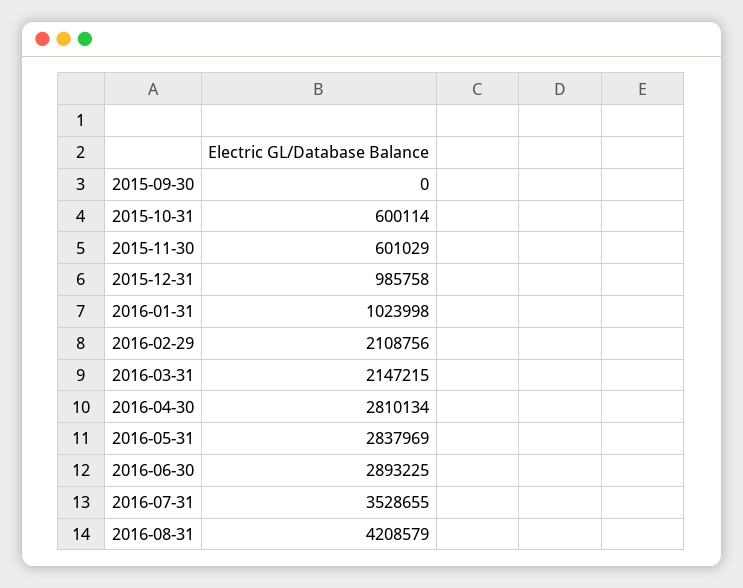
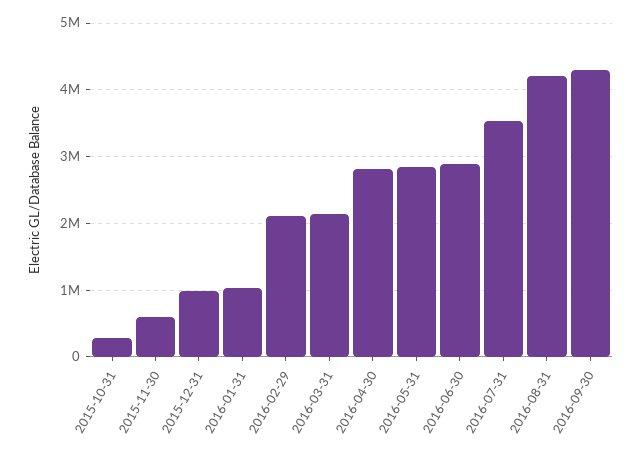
2015-09-30: 0 -> none
2015-10-31: 600114 -> 300000
2016-09-30: none -> 4300000

